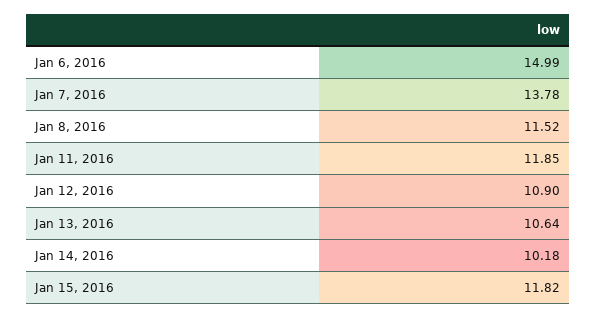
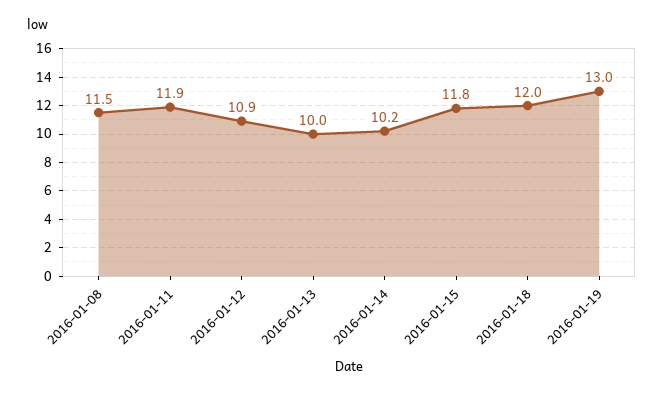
Jan 6, 2016: 14.99 -> none
Jan 7, 2016: 13.78 -> none
Jan 13, 2016: 10.64 -> 10
2016-01-18: none -> 12
2016-01-19: none -> 13

